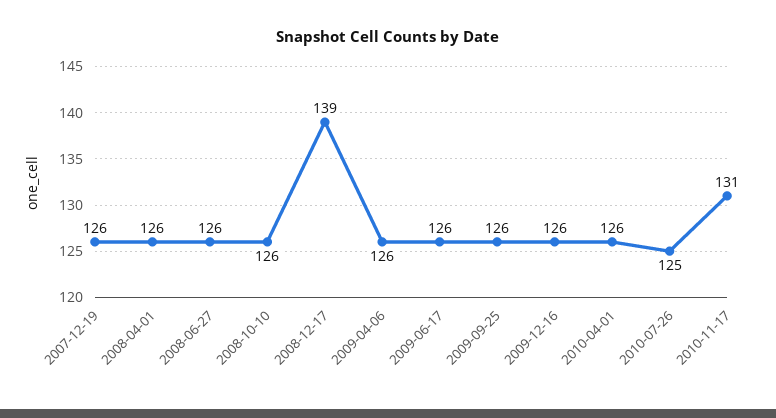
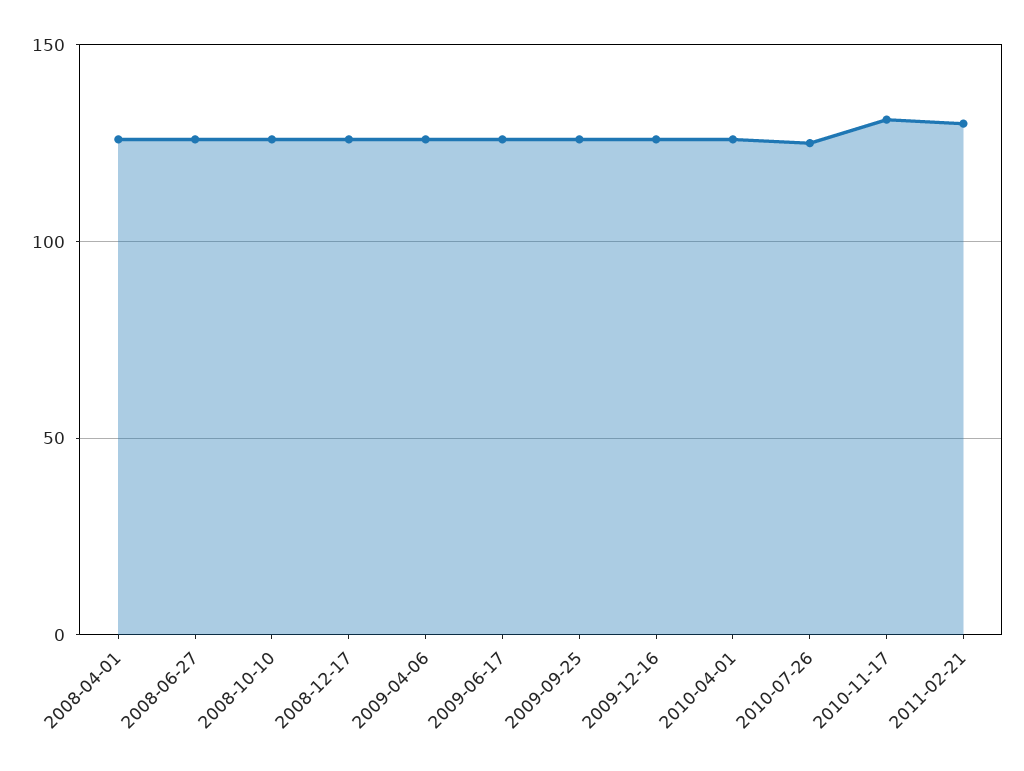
2007-12-19: 126 -> none
2008-12-17: 139 -> 125
2011-02-21: none -> 130

